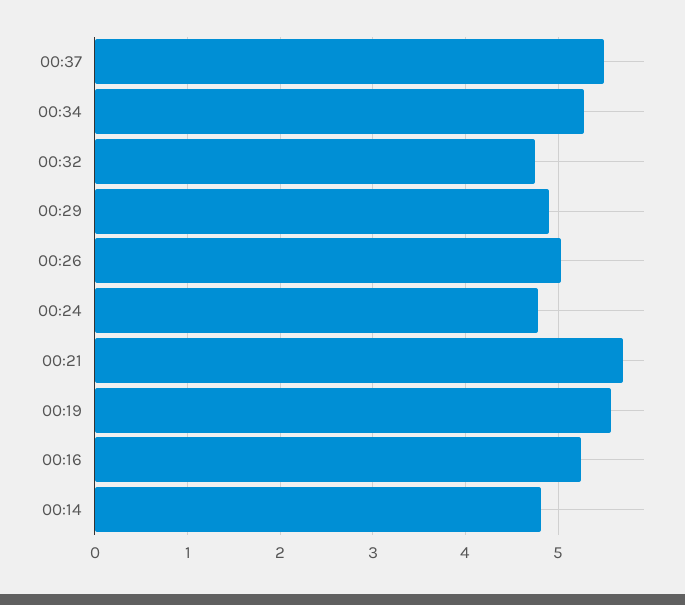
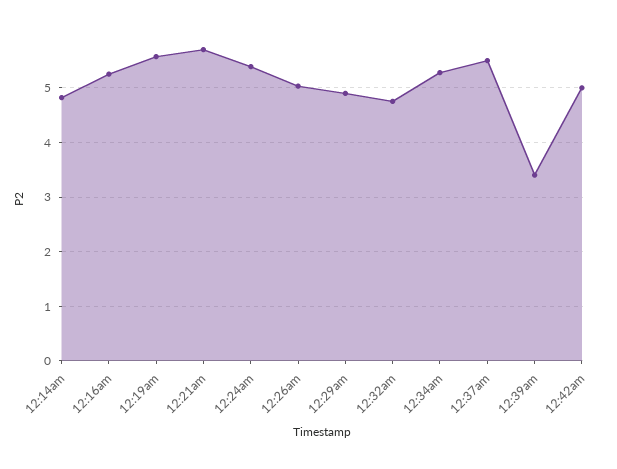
00:24: 4.8 -> 5.4
12:39am: none -> 3.4
12:42am: none -> 5

